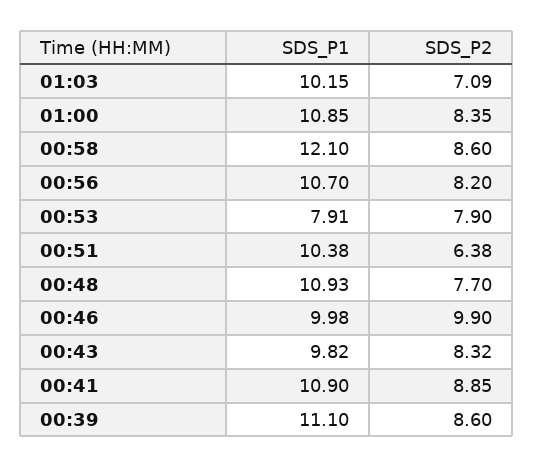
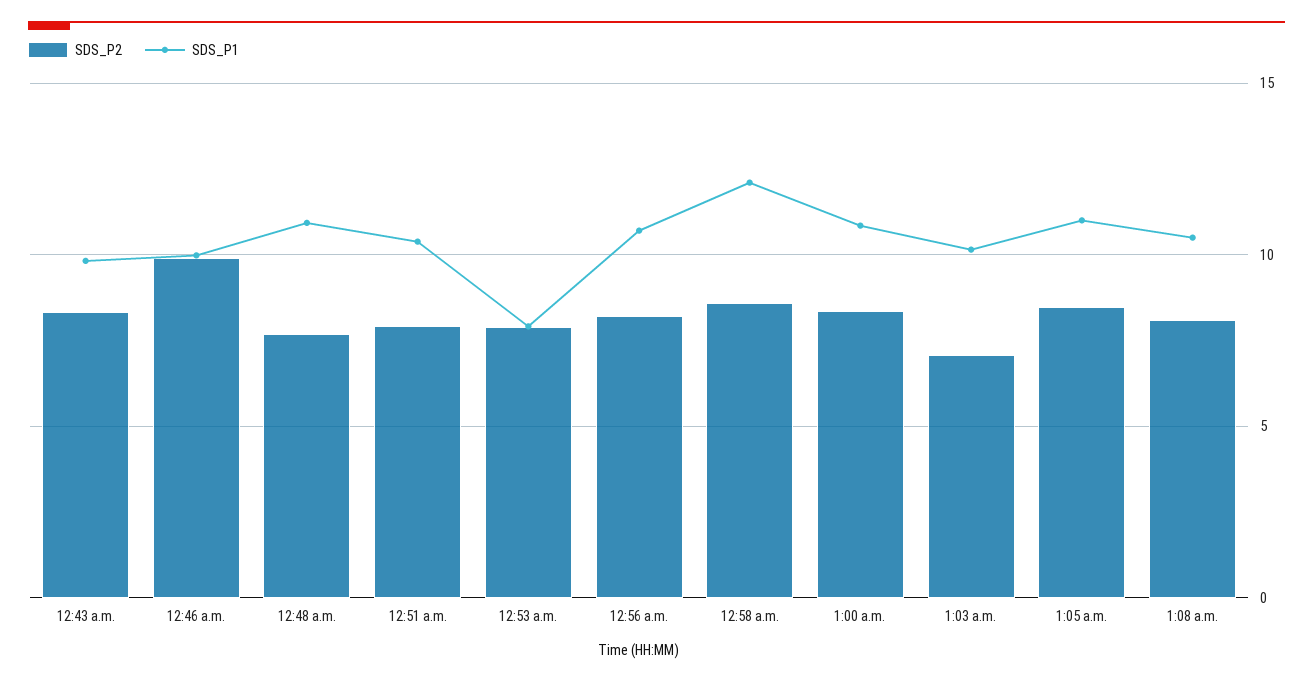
SDS_P2, 00:51: 6.38 -> 8
SDS_P1, 00:41: 10.9 -> none
SDS_P2, 00:41: 8.85 -> none
SDS_P1, 00:39: 11.1 -> none
SDS_P2, 00:39: 8.6 -> none
SDS_P2, 1:05 a.m.: none -> 8.5
SDS_P1, 1:05 a.m.: none -> 11
SDS_P2, 1:08 a.m.: none -> 8
SDS_P1, 1:08 a.m.: none -> 10.5

